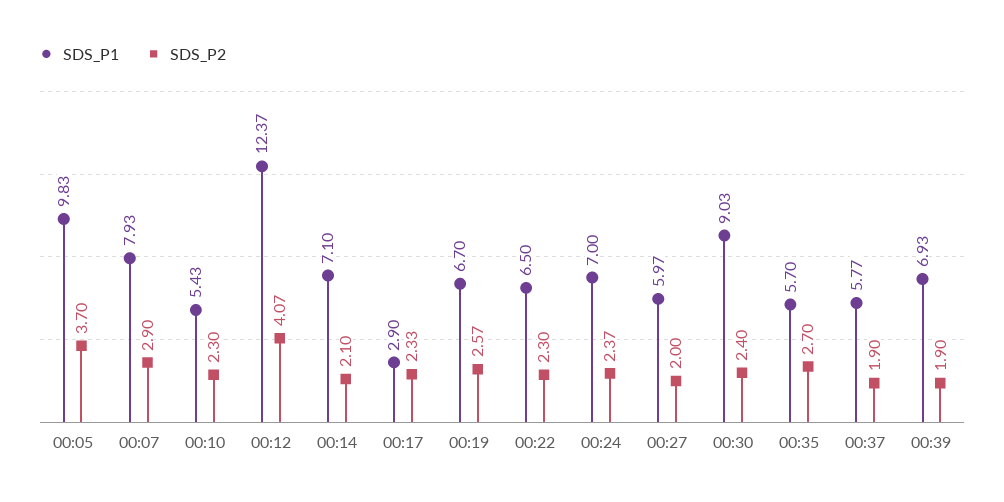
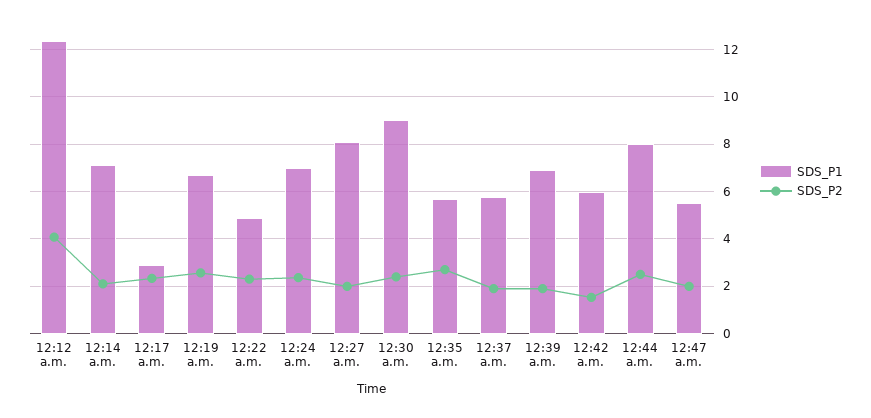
SDS_P1, 00:05: 9.83 -> none
SDS_P2, 00:05: 3.7 -> none
SDS_P1, 00:07: 7.93 -> none
SDS_P2, 00:07: 2.9 -> none
SDS_P1, 00:10: 5.43 -> none
SDS_P2, 00:10: 2.3 -> none
SDS_P1, 00:22: 6.5 -> 5
SDS_P1, 00:27: 5.97 -> 8
SDS_P1, 12:42 a.m.: none -> 6
SDS_P2, 12:42 a.m.: none -> 1.5
SDS_P1, 12:44 a.m.: none -> 8
SDS_P2, 12:44 a.m.: none -> 2.5
SDS_P1, 12:47 a.m.: none -> 5.5
SDS_P2, 12:47 a.m.: none -> 2

